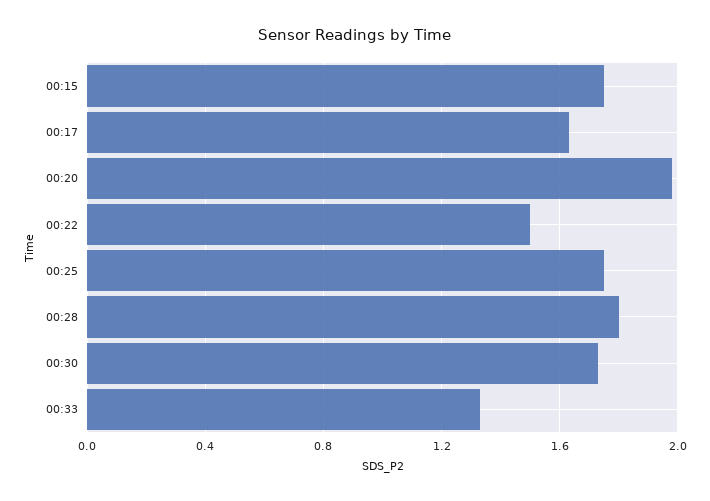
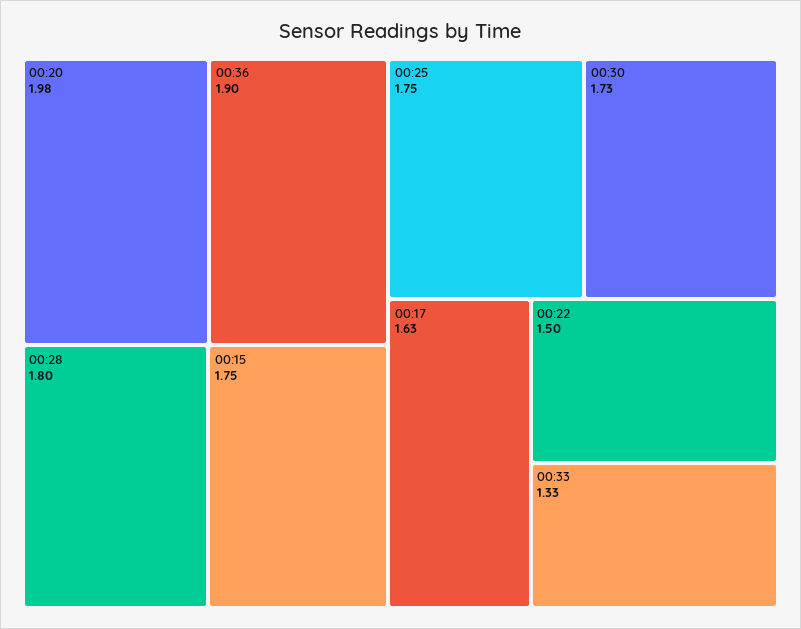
00:36: none -> 1.9

